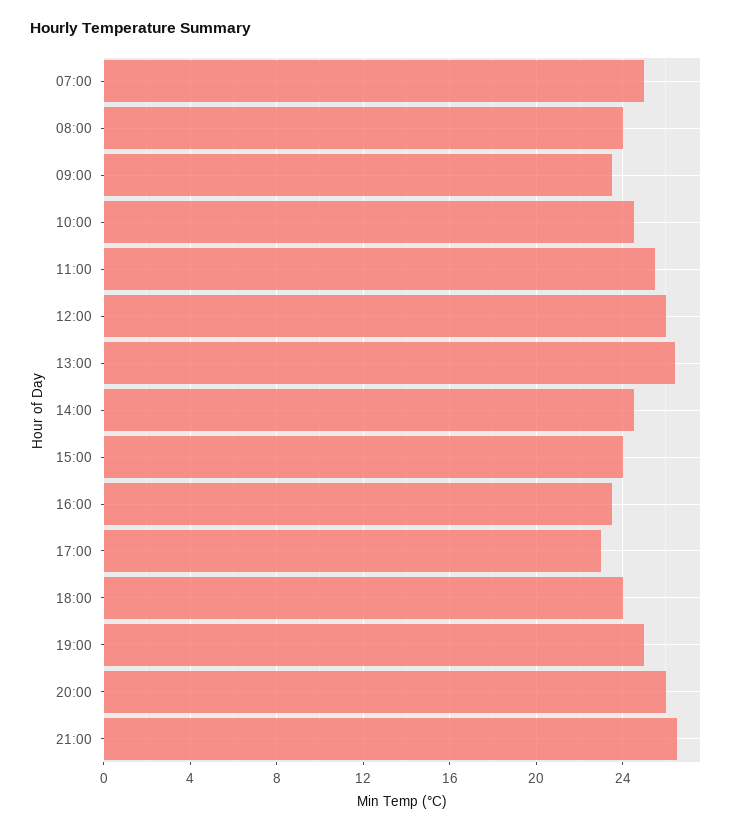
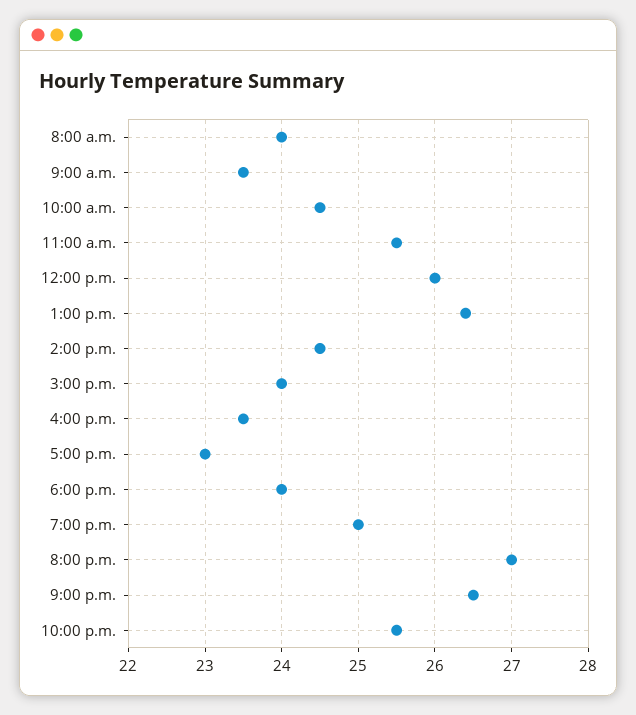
07:00: 25 -> none
20:00: 26 -> 27
10:00 p.m.: none -> 25.5

